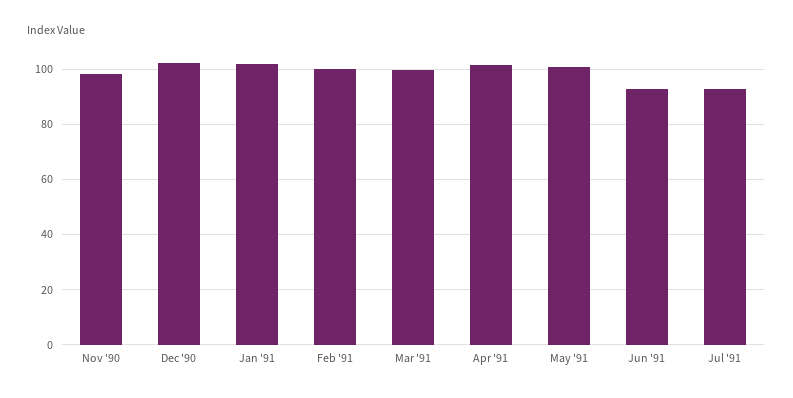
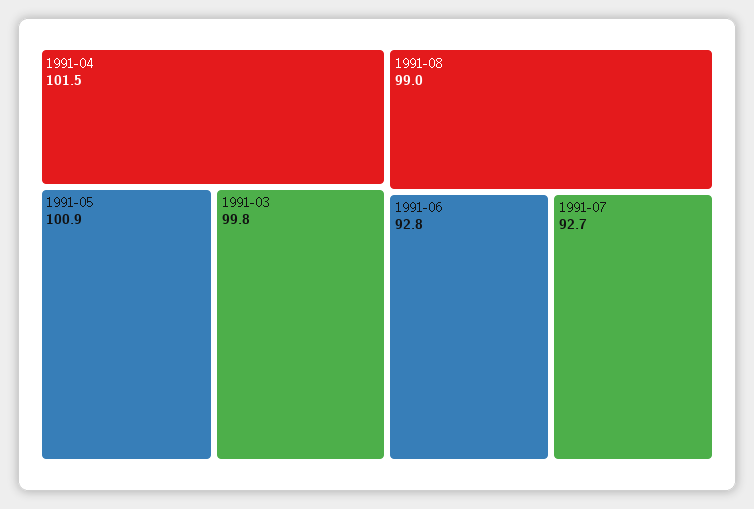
Nov '90: 97.5 -> none
Dec '90: 102.5 -> none
Jan '91: 102.5 -> none
Feb '91: 100 -> none
1991-08: none -> 99

